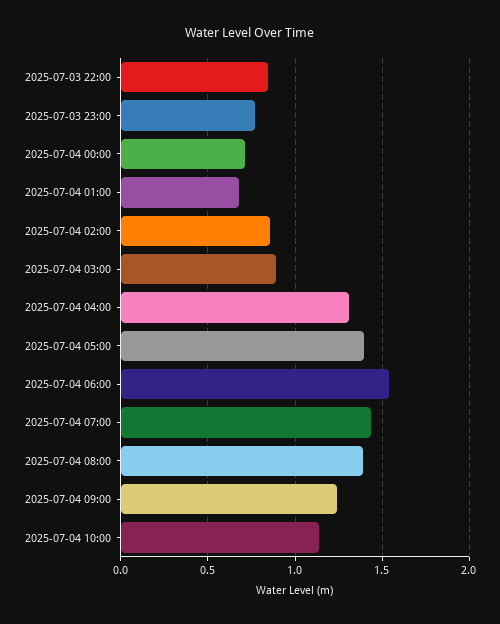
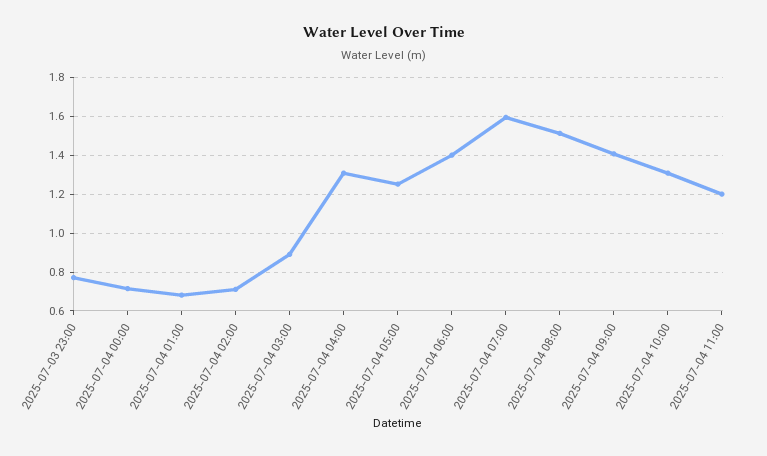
2025-07-03 22:00: 0.85 -> none
2025-07-04 02:00: 0.85 -> 0.7
2025-07-04 05:00: 1.4 -> 1.25
2025-07-04 06:00: 1.55 -> 1.4
2025-07-04 07:00: 1.45 -> 1.6
2025-07-04 08:00: 1.4 -> 1.5
2025-07-04 09:00: 1.25 -> 1.4
2025-07-04 10:00: 1.15 -> 1.3
2025-07-04 11:00: none -> 1.2

